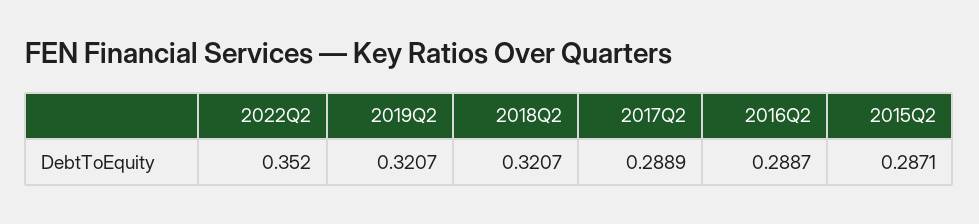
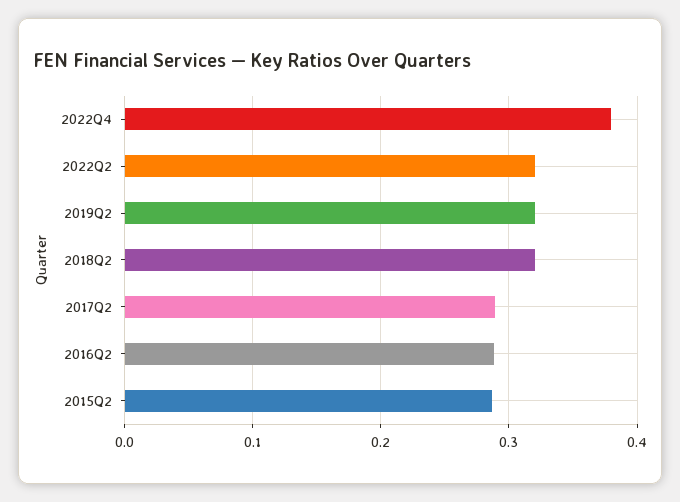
2022Q2: 0.352 -> 0.32
2022Q4: none -> 0.38

